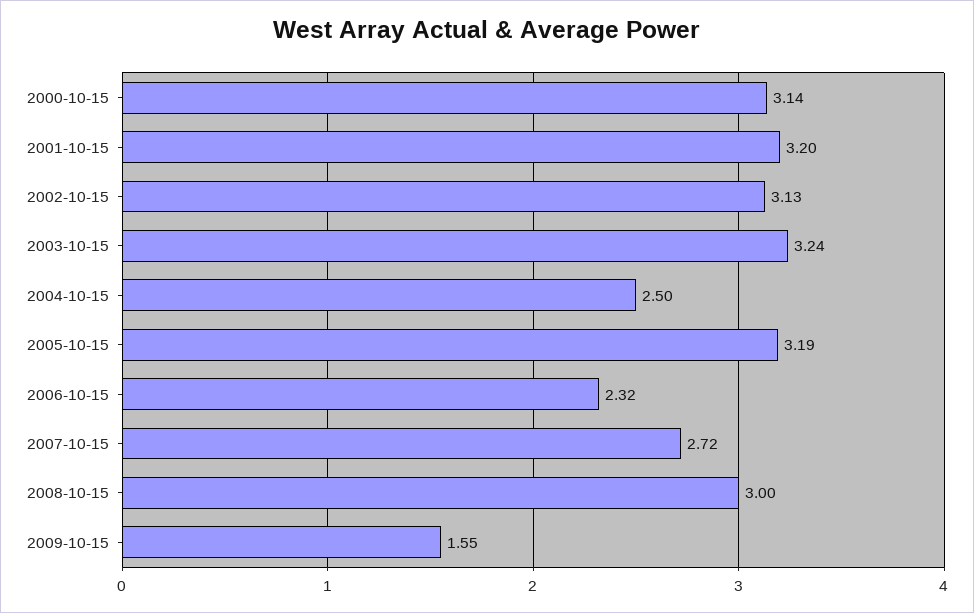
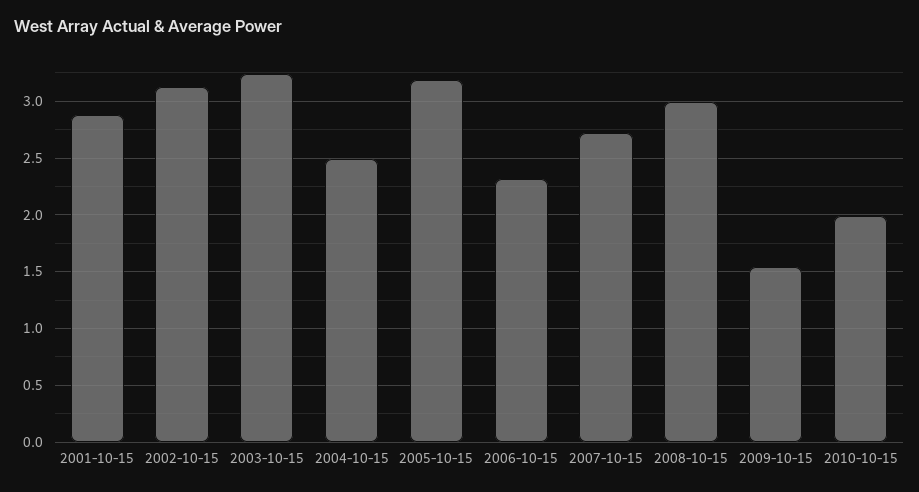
2000-10-15: 3.14 -> none
2001-10-15: 3.2 -> 2.9
2010-10-15: none -> 2

